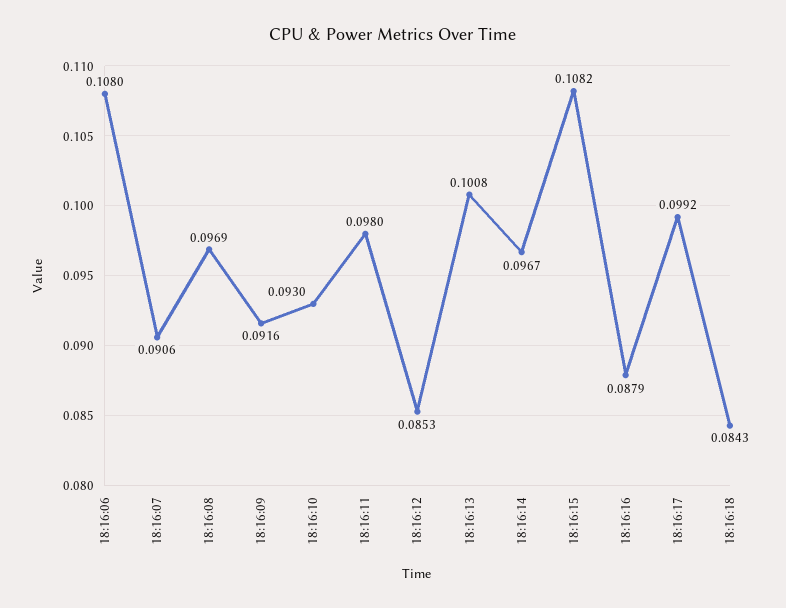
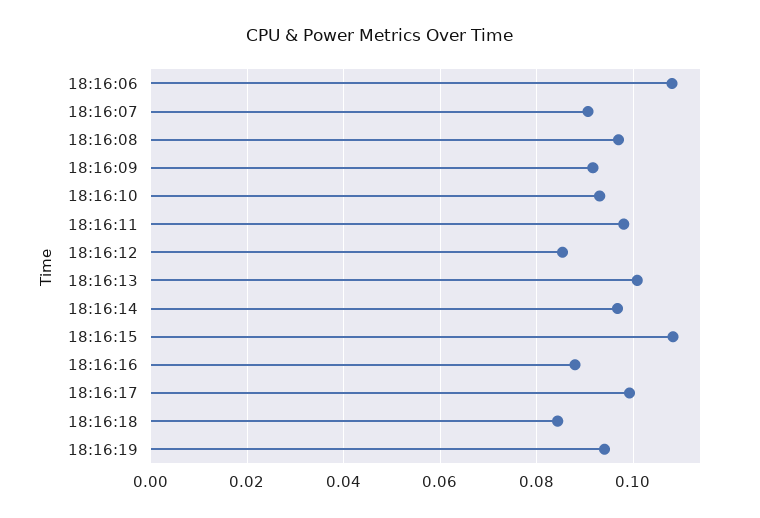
18:16:19: none -> 0.094

